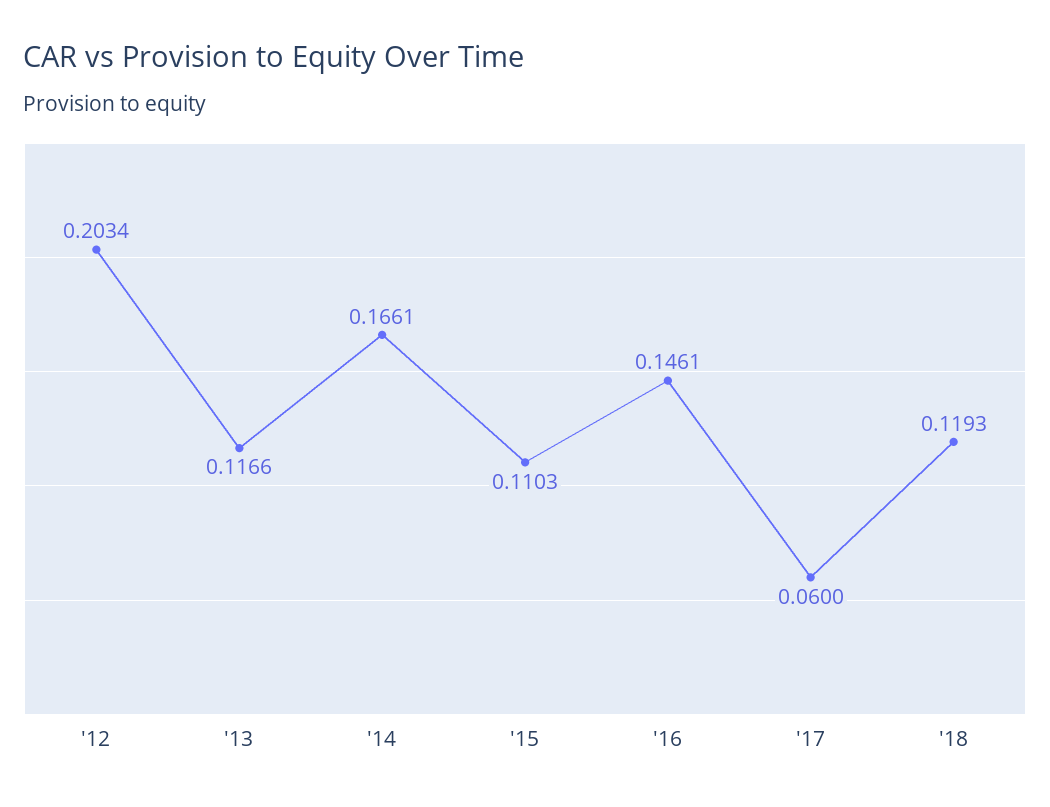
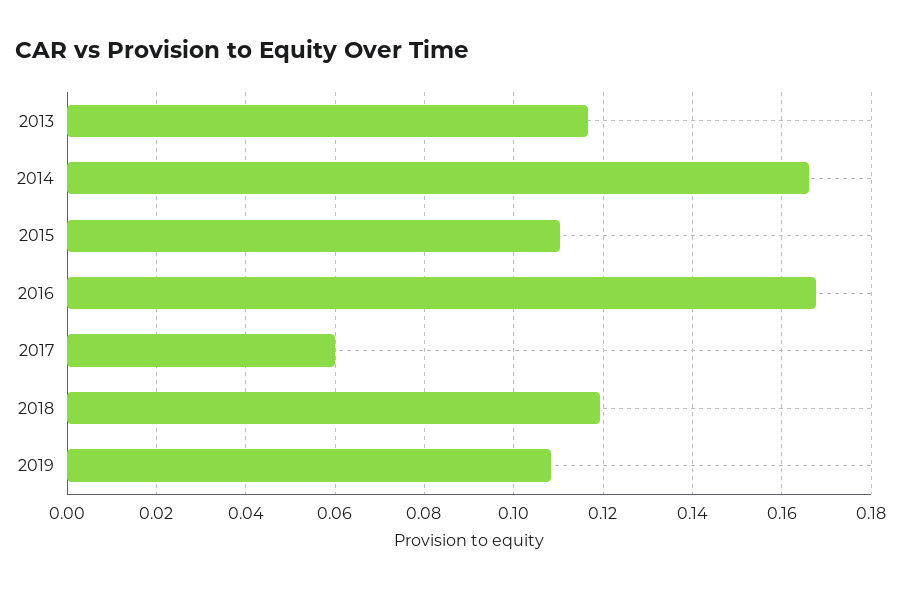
'12: 0.2034 -> none
'16: 0.1461 -> 0.168
2019: none -> 0.108

